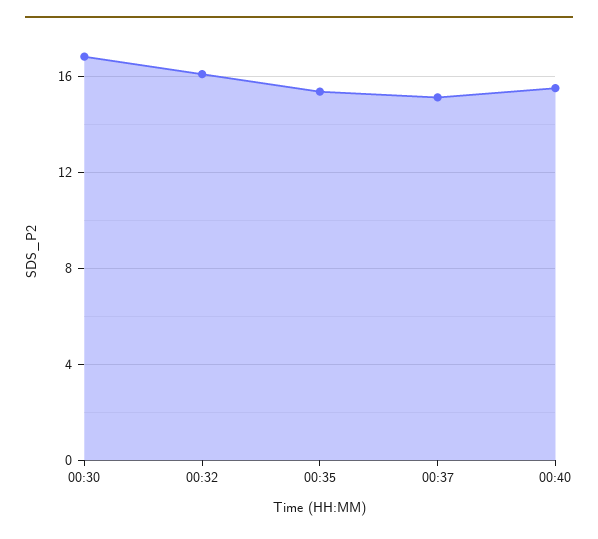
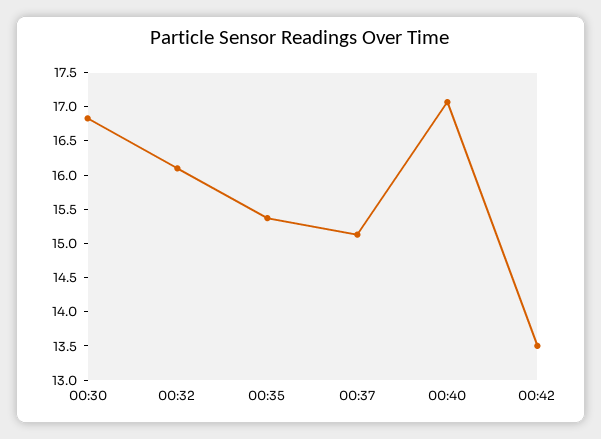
00:40: 15.5 -> 17
00:42: none -> 13.5

